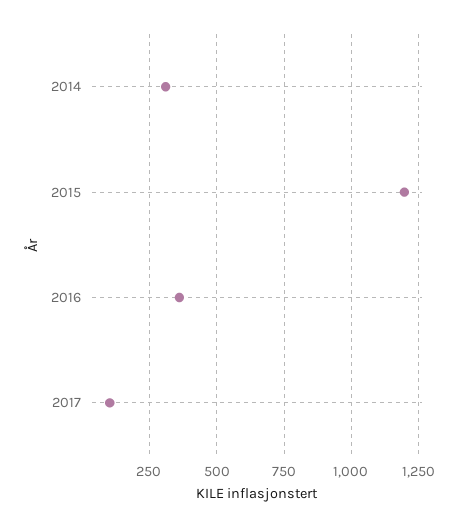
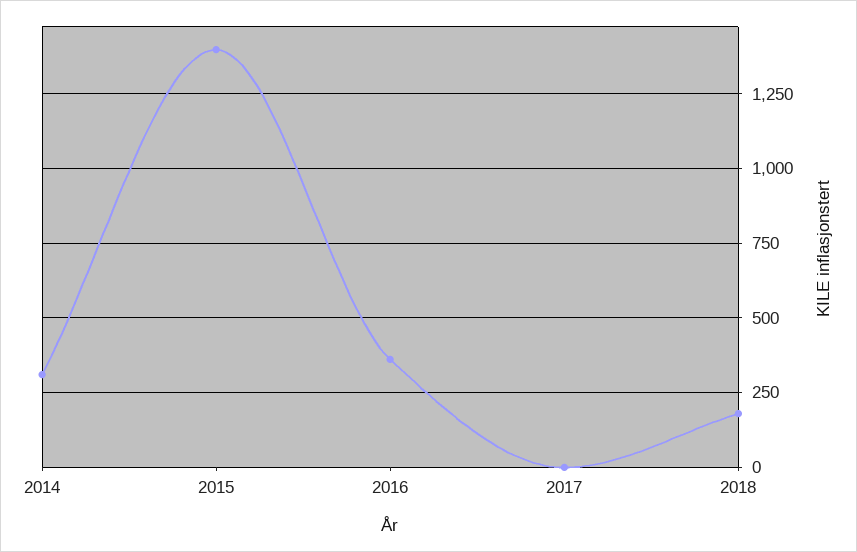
2015: 1200 -> 1400
2017: 100 -> 0
2018: none -> 175

